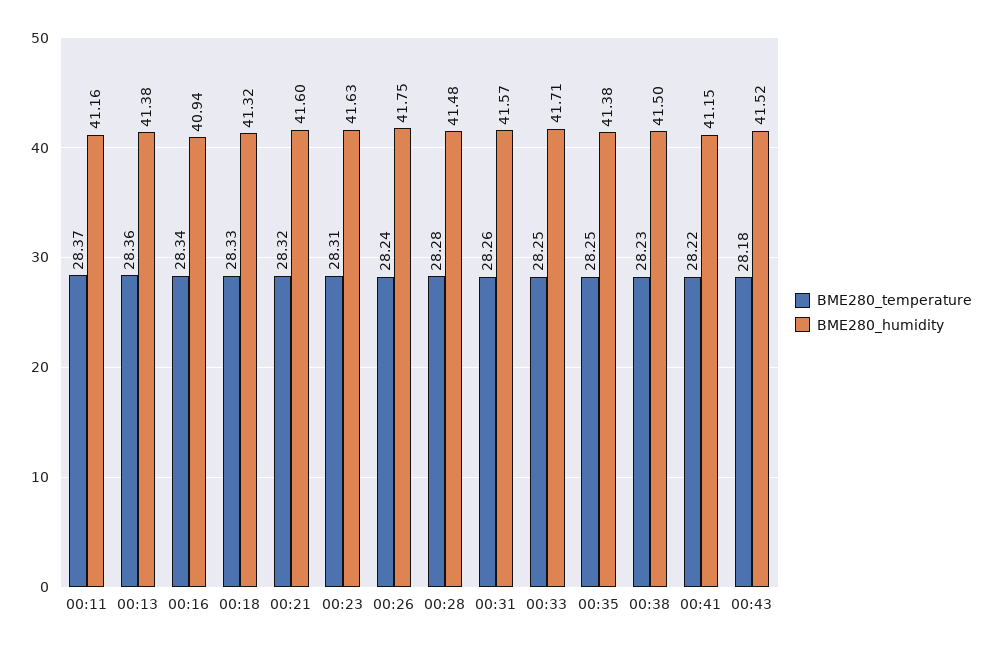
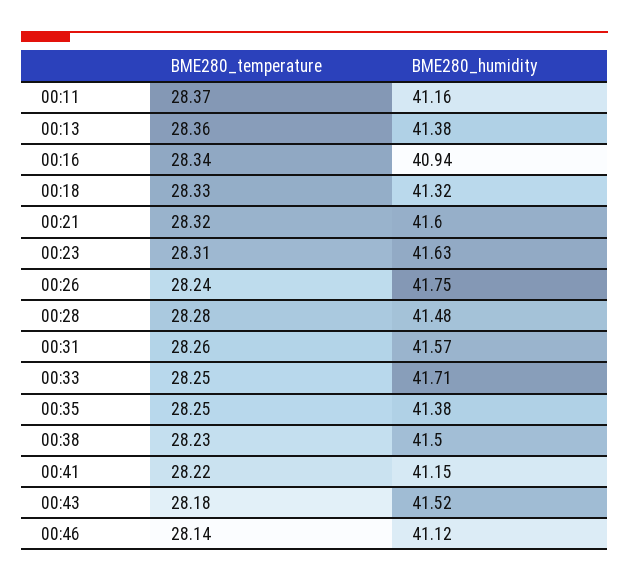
BME280_temperature, 00:46: none -> 28.14
BME280_humidity, 00:46: none -> 41.12

